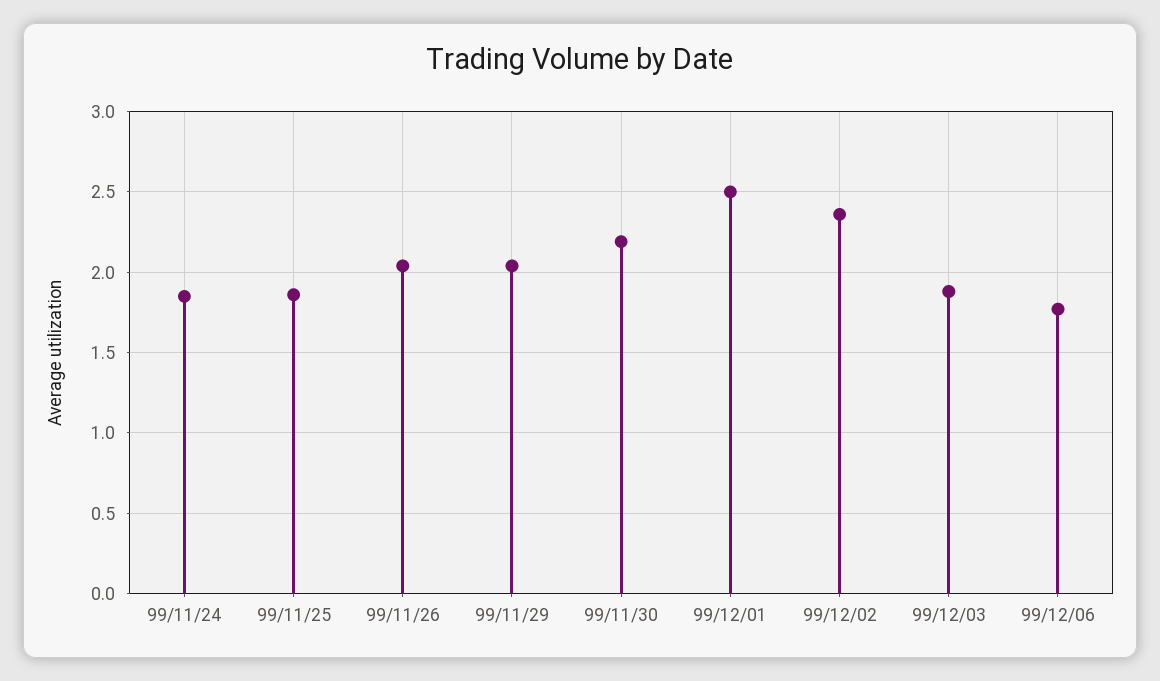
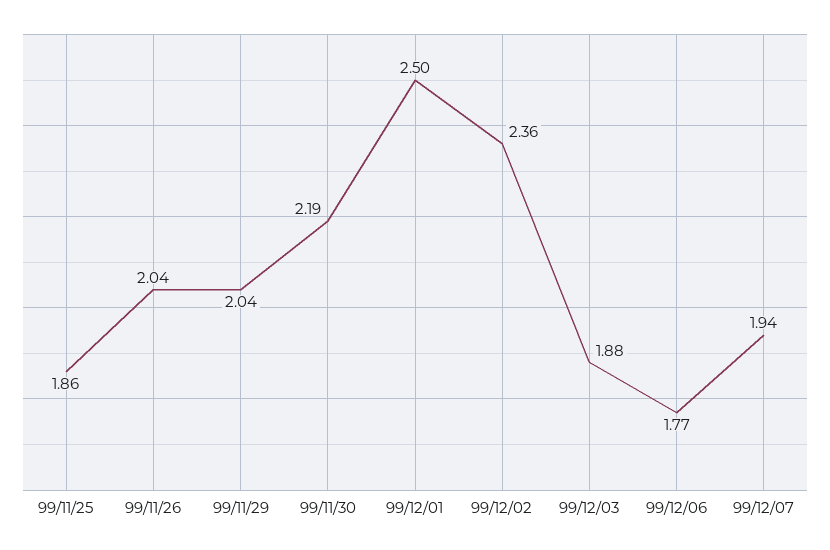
99/11/24: 1.85 -> none
99/12/07: none -> 1.94

